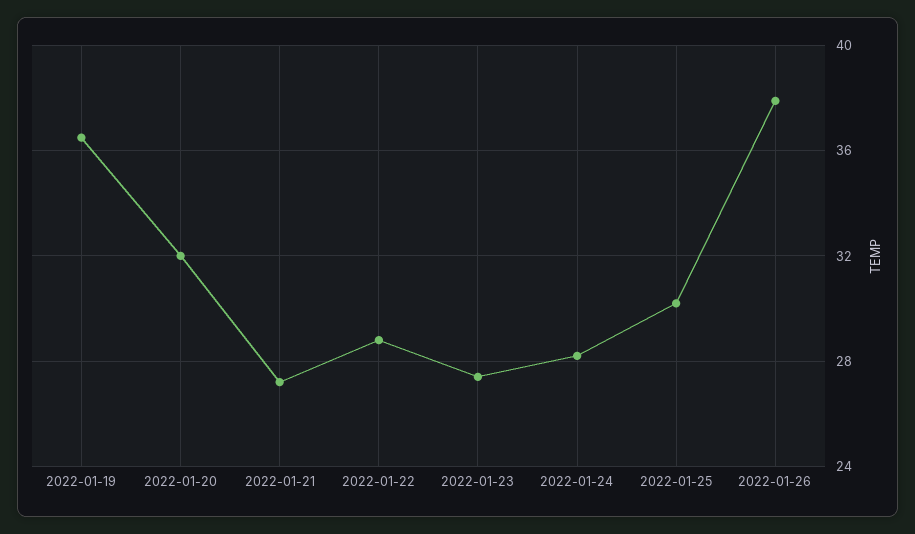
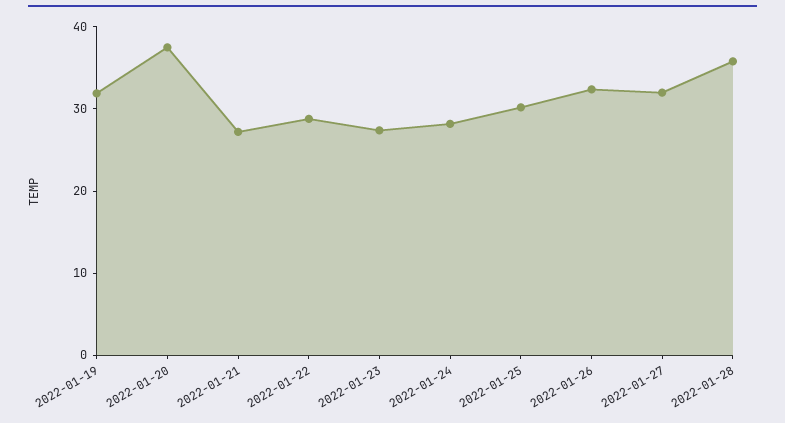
2022-01-19: 36.5 -> 32
2022-01-20: 32 -> 38
2022-01-26: 38 -> 32
2022-01-27: none -> 32
2022-01-28: none -> 36

